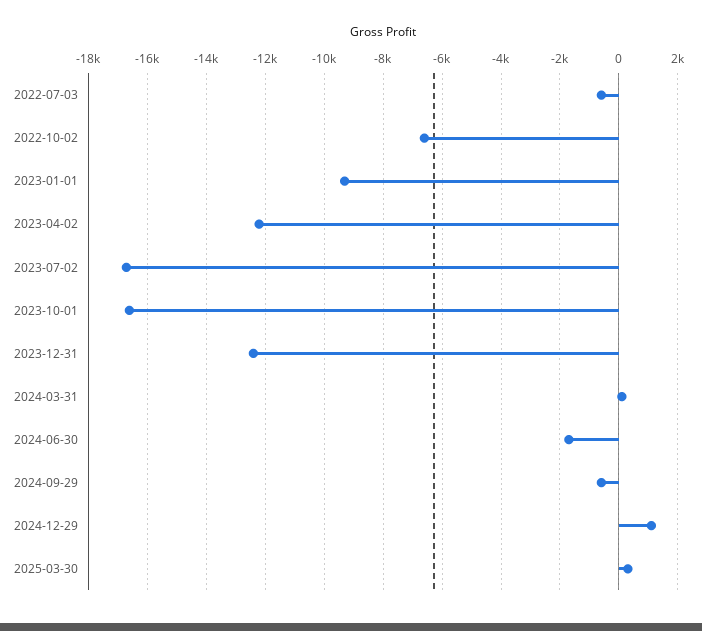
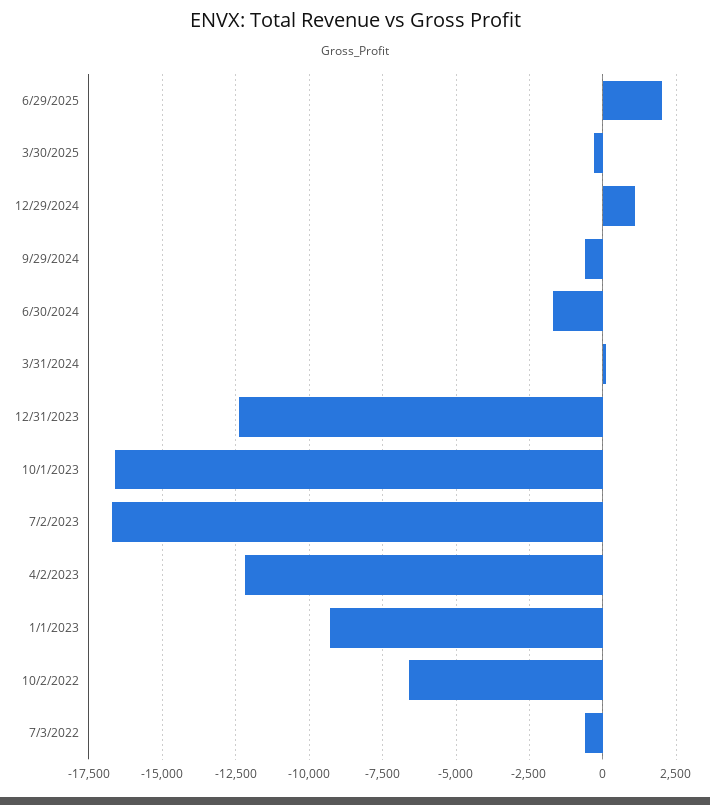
2025-03-30: 250 -> -250
6/29/2025: none -> 2000

